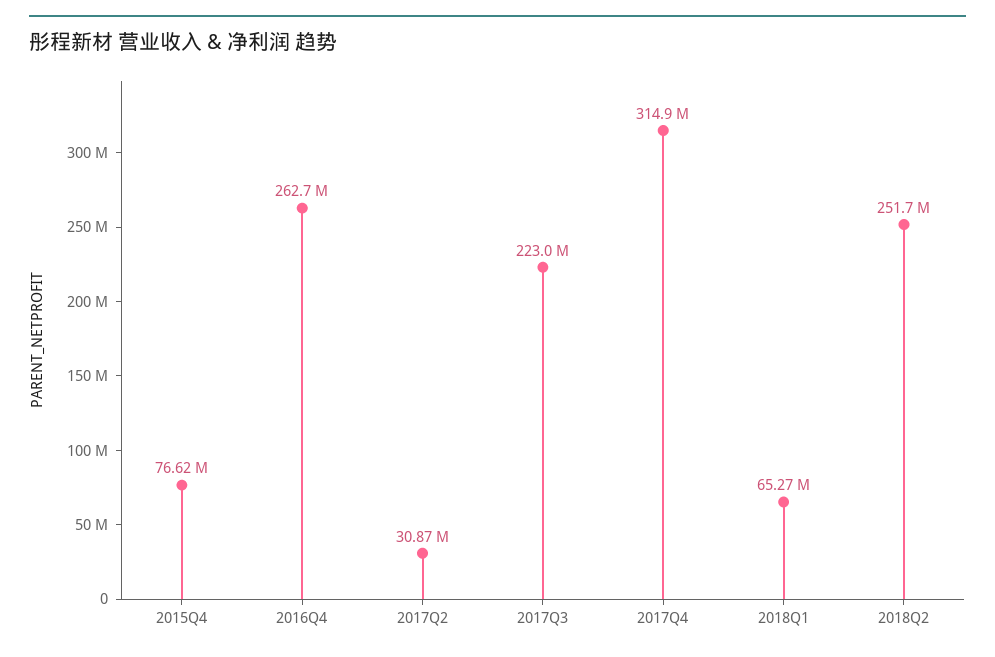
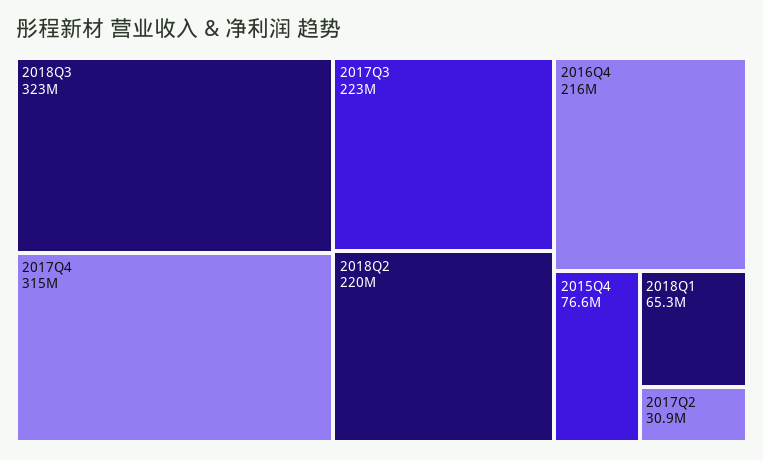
2016Q4: 262700000 -> 216000000
2018Q2: 251700000 -> 220000000
2018Q3: none -> 323000000

